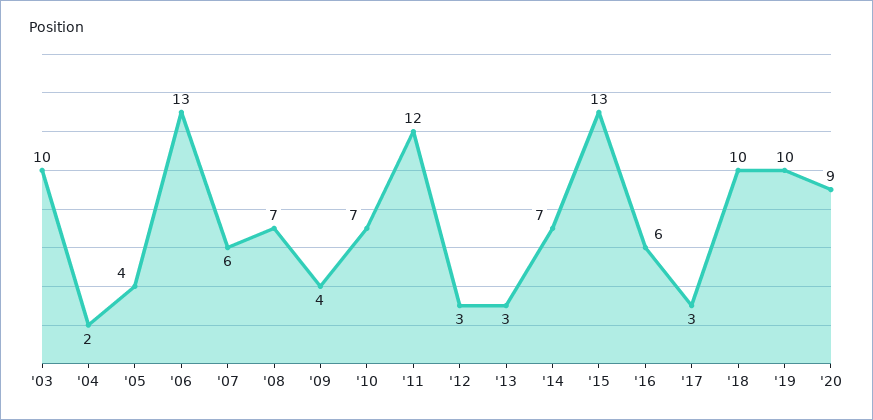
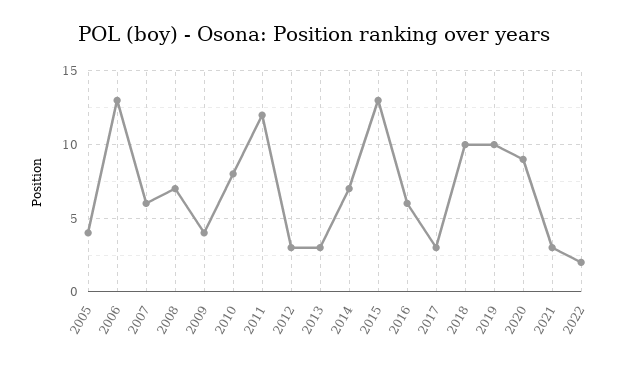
'03: 10 -> none
'04: 2 -> none
'10: 7 -> 8
2021: none -> 3
2022: none -> 2

